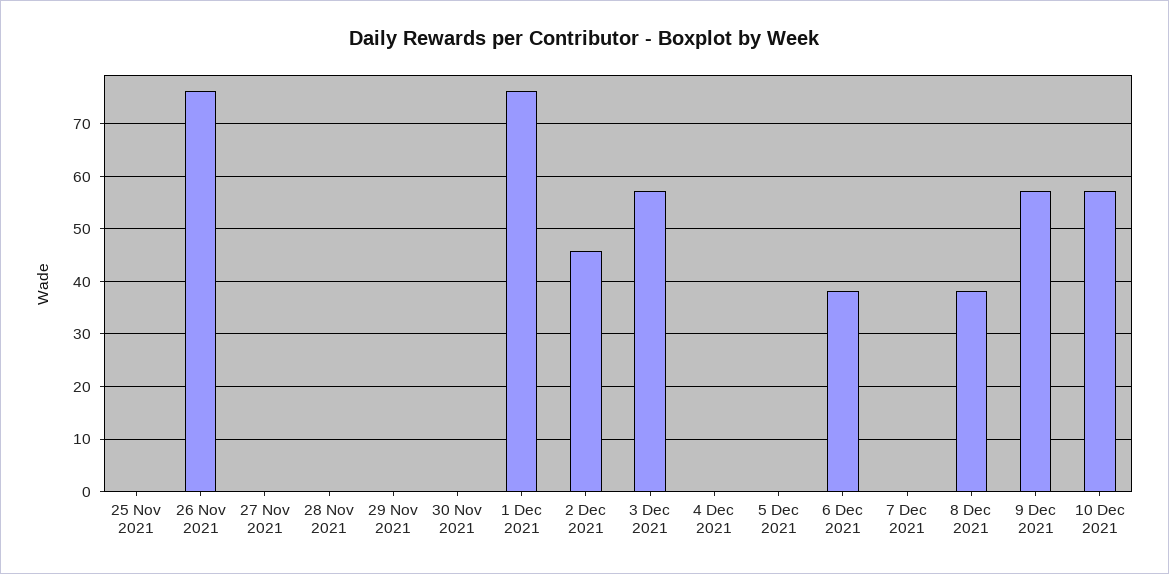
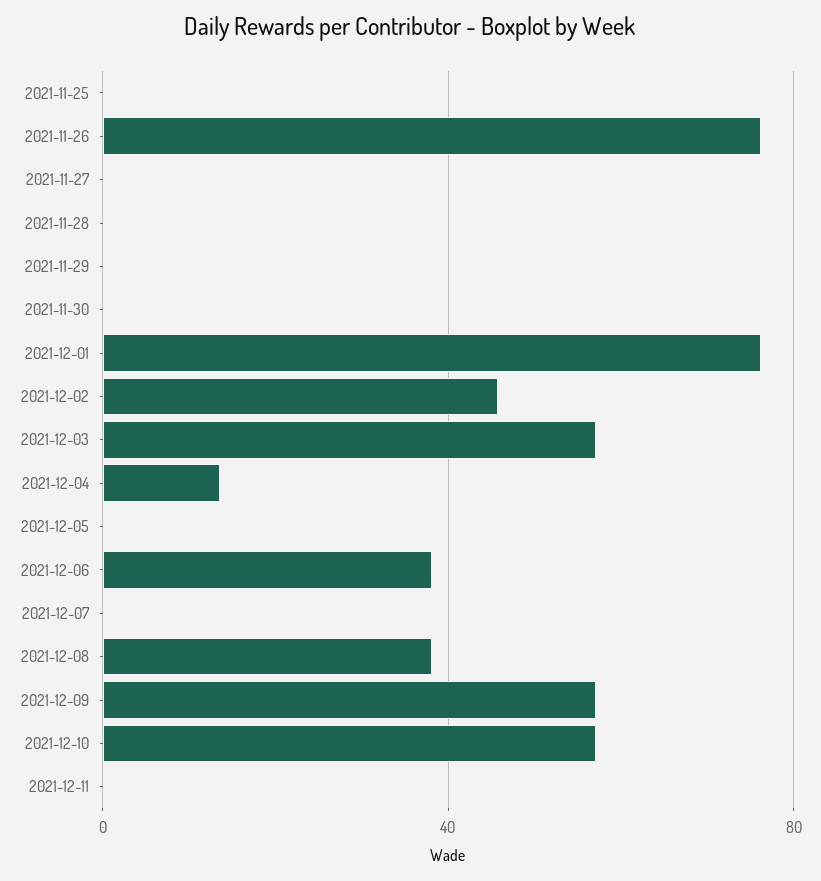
4 Dec 2021: 0 -> 15
2021-12-11: none -> 0

